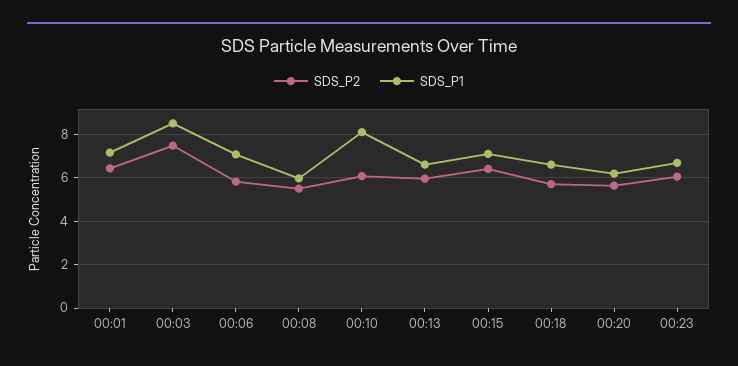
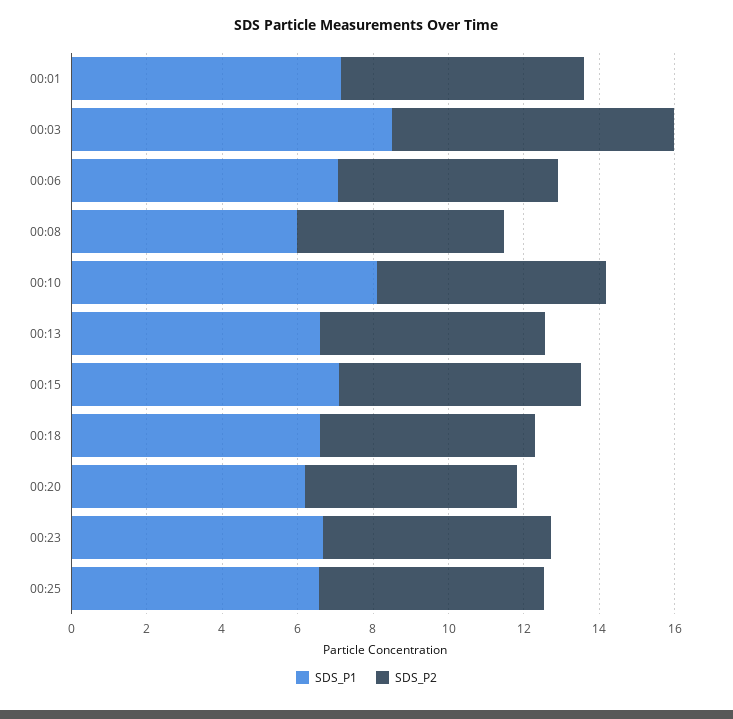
SDS_P1, 00:25: none -> 6.5
SDS_P2, 00:25: none -> 6

